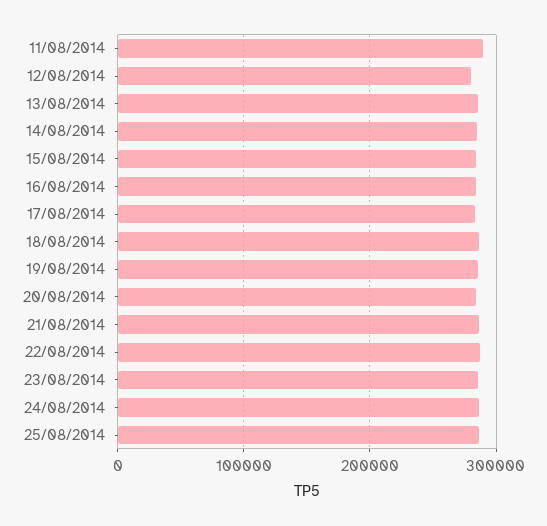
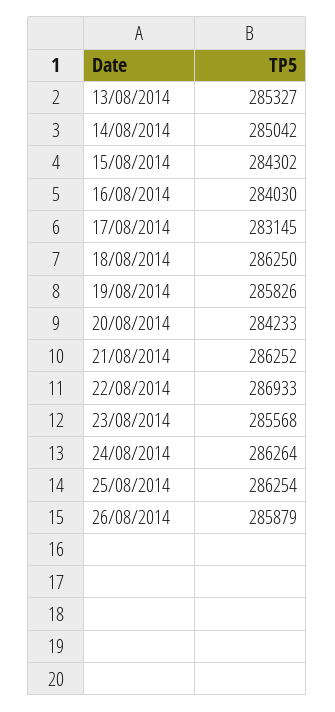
11/08/2014: 290000 -> none
12/08/2014: 280000 -> none
26/08/2014: none -> 285879

